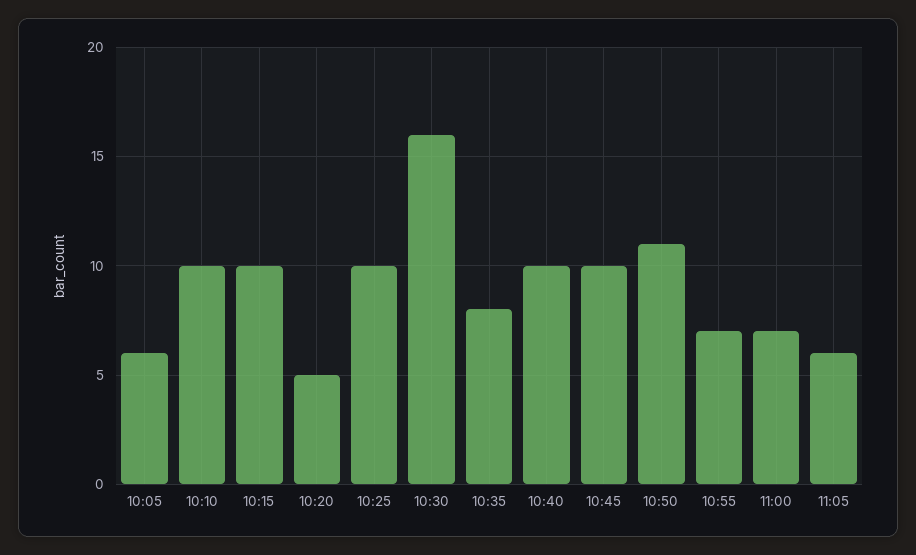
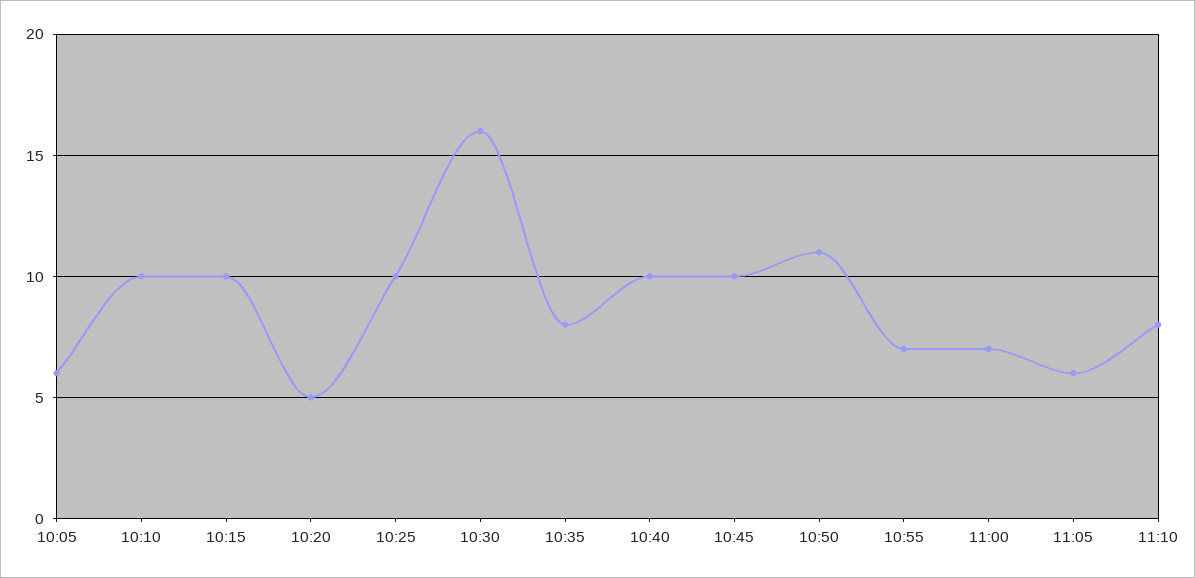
11:10: none -> 8

